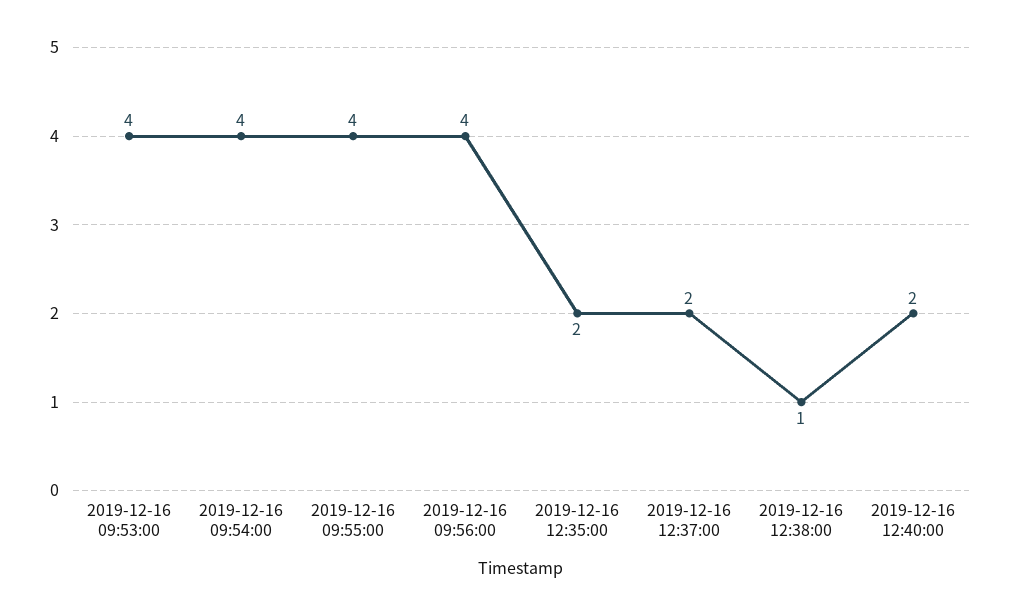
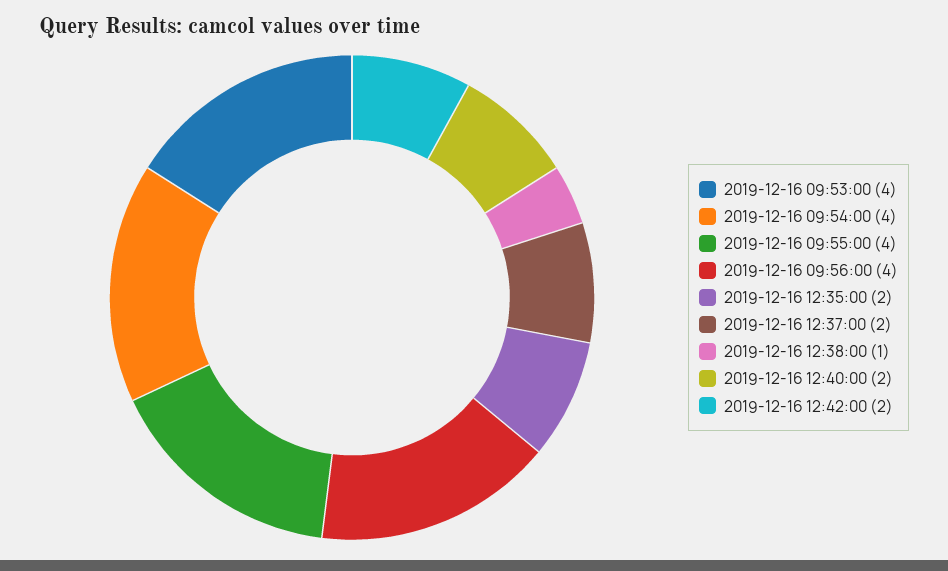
2019-12-16 12:42:00: none -> 2

